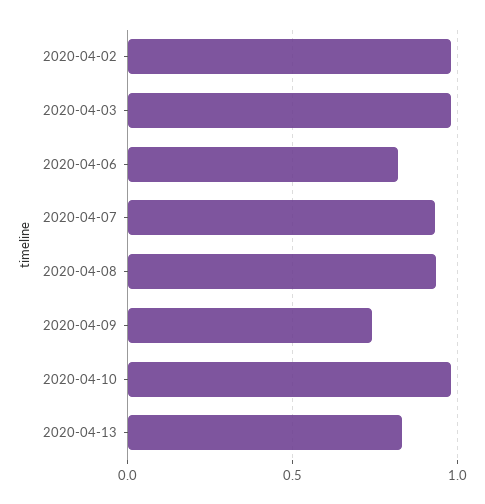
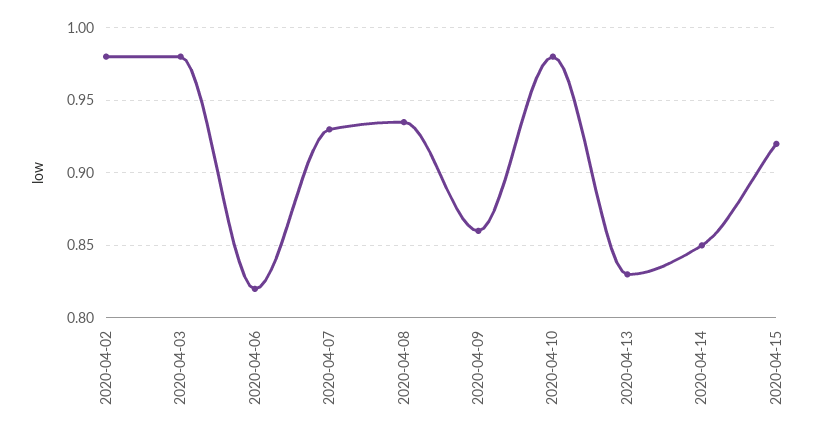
2020-04-09: 0.75 -> 0.86
2020-04-14: none -> 0.85
2020-04-15: none -> 0.92

